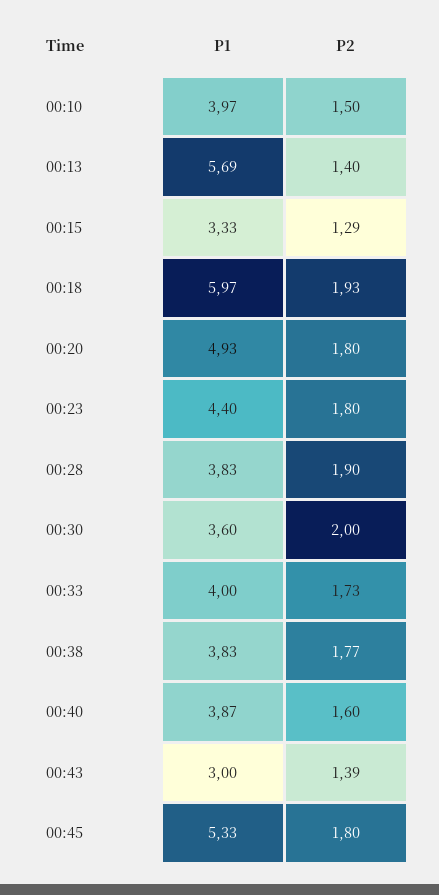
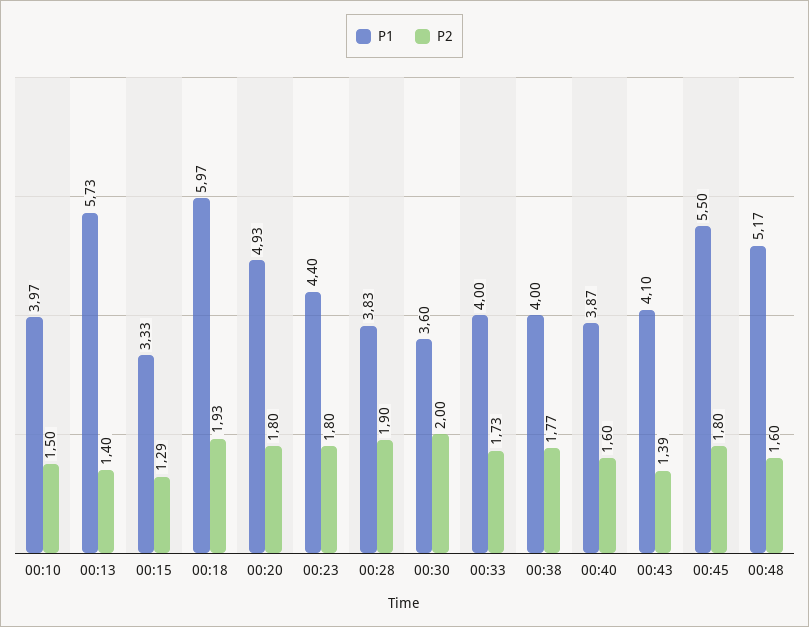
P1, 00:13: 5.69 -> 5.73
P1, 00:38: 3.83 -> 4
P1, 00:43: 3 -> 4.1
P1, 00:45: 5.33 -> 5.5
P1, 00:48: none -> 5.17
P2, 00:48: none -> 1.6

